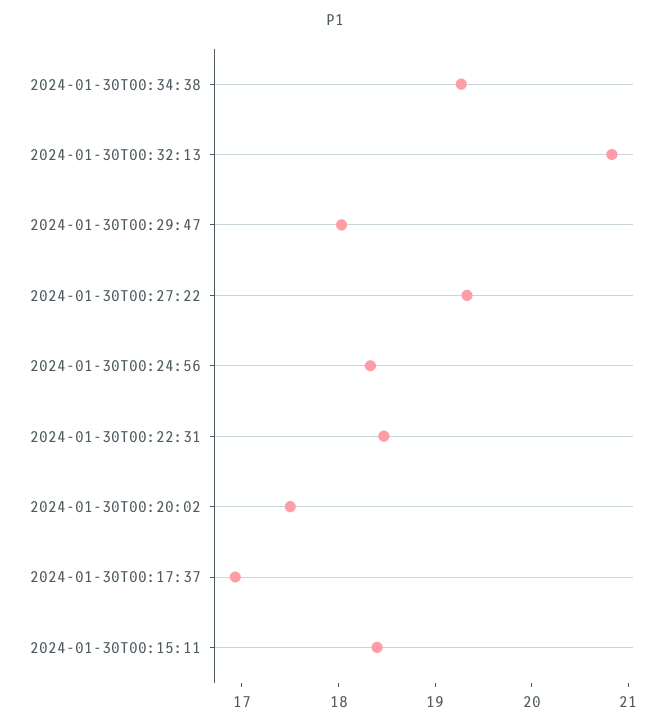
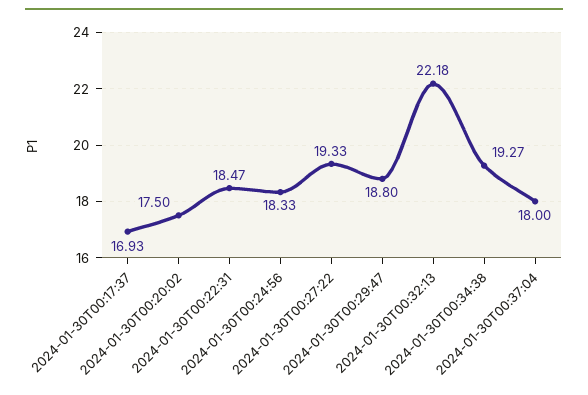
2024-01-30T00:32:13: 20.8 -> 22.18
2024-01-30T00:29:47: 18 -> 18.8
2024-01-30T00:15:11: 18.4 -> none
2024-01-30T00:37:04: none -> 18

